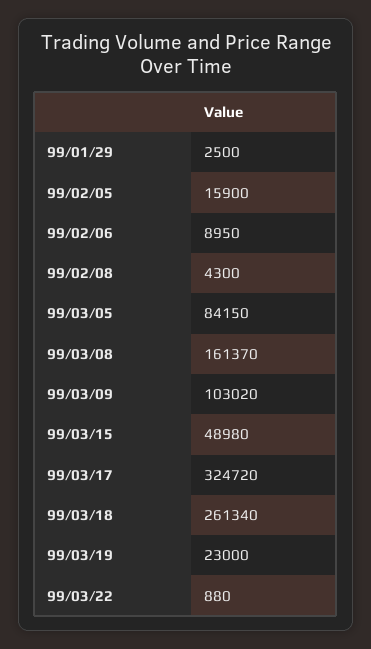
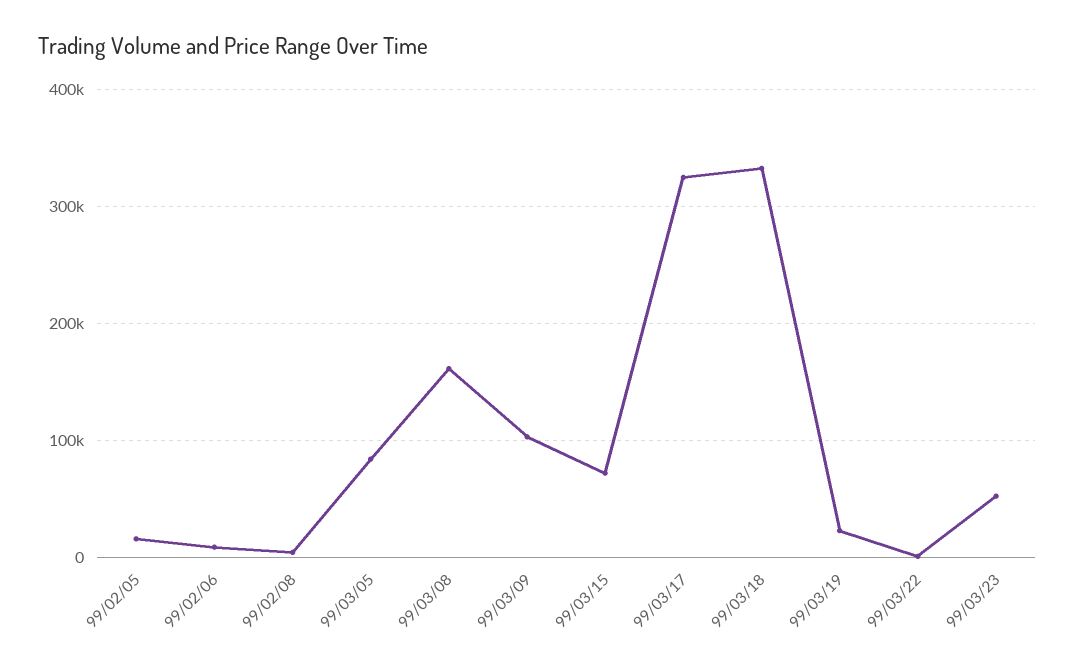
99/01/29: 2500 -> none
99/03/15: 48980 -> 70000
99/03/18: 261340 -> 330000
99/03/23: none -> 50000

